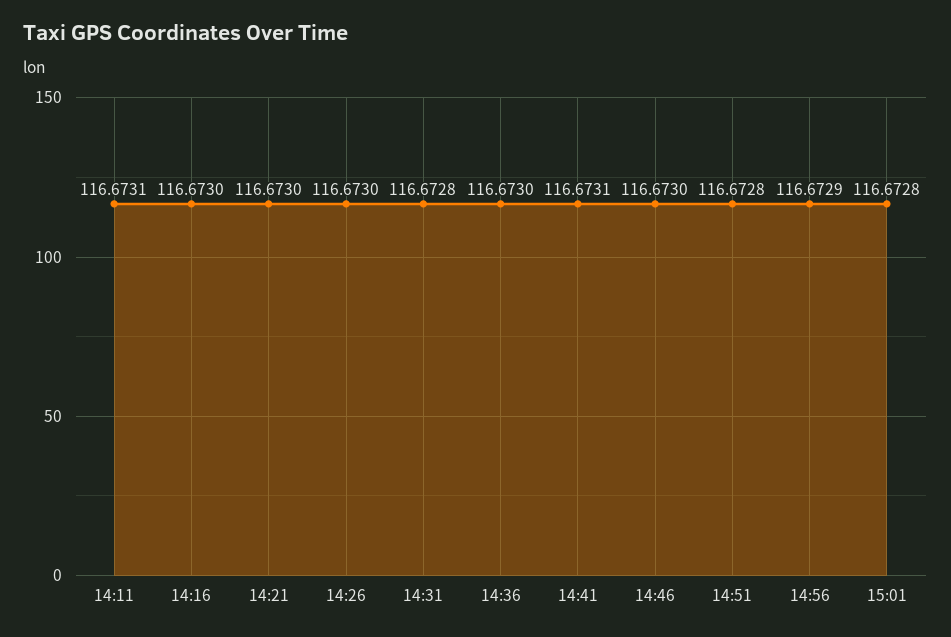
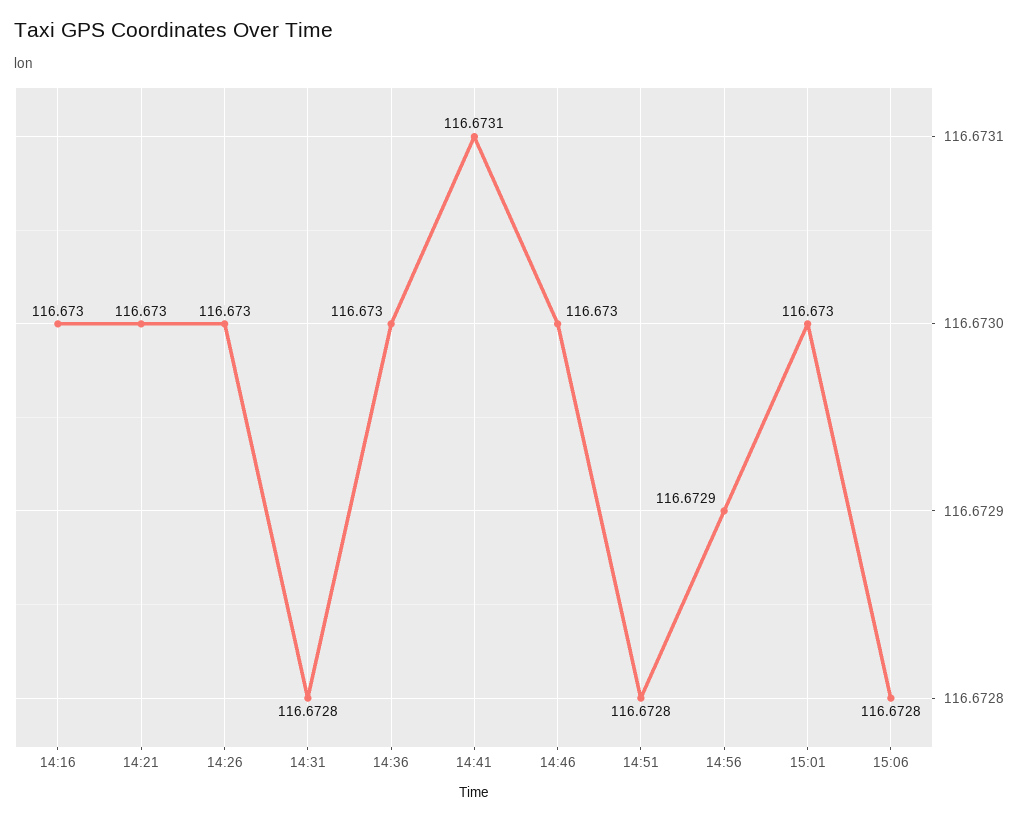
14:11: 116.6731 -> none
15:01: 116.6728 -> 116.673
15:06: none -> 116.6728

